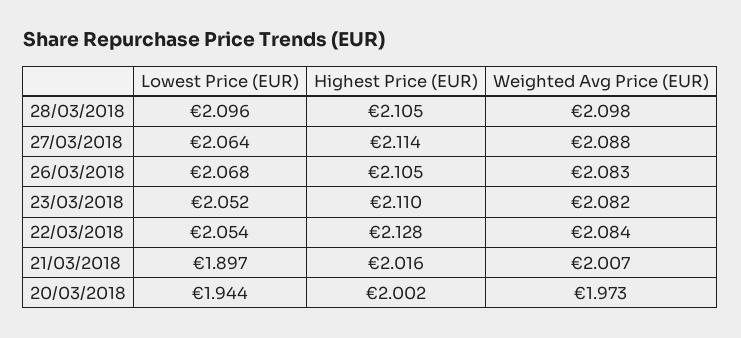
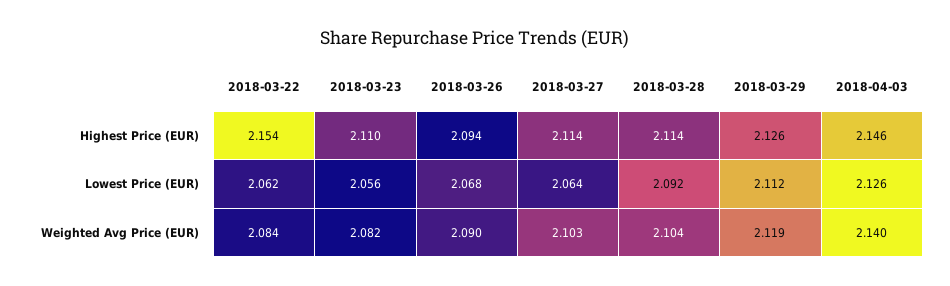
Lowest Price (EUR), 28/03/2018: 2.096 -> 2.092
Highest Price (EUR), 28/03/2018: 2.105 -> 2.114
Weighted Avg Price (EUR), 28/03/2018: 2.098 -> 2.104
Weighted Avg Price (EUR), 27/03/2018: 2.088 -> 2.103
Highest Price (EUR), 26/03/2018: 2.105 -> 2.094
Weighted Avg Price (EUR), 26/03/2018: 2.083 -> 2.09
Lowest Price (EUR), 23/03/2018: 2.052 -> 2.056
Lowest Price (EUR), 22/03/2018: 2.054 -> 2.062
Highest Price (EUR), 22/03/2018: 2.128 -> 2.154
Lowest Price (EUR), 21/03/2018: 1.897 -> none
Highest Price (EUR), 21/03/2018: 2.016 -> none
Weighted Avg Price (EUR), 21/03/2018: 2.007 -> none
Lowest Price (EUR), 20/03/2018: 1.944 -> none
Highest Price (EUR), 20/03/2018: 2.002 -> none
Weighted Avg Price (EUR), 20/03/2018: 1.973 -> none
Highest Price (EUR), 2018-03-29: none -> 2.126
Highest Price (EUR), 2018-04-03: none -> 2.146
Lowest Price (EUR), 2018-03-29: none -> 2.112
Lowest Price (EUR), 2018-04-03: none -> 2.126
Weighted Avg Price (EUR), 2018-03-29: none -> 2.119
Weighted Avg Price (EUR), 2018-04-03: none -> 2.14

